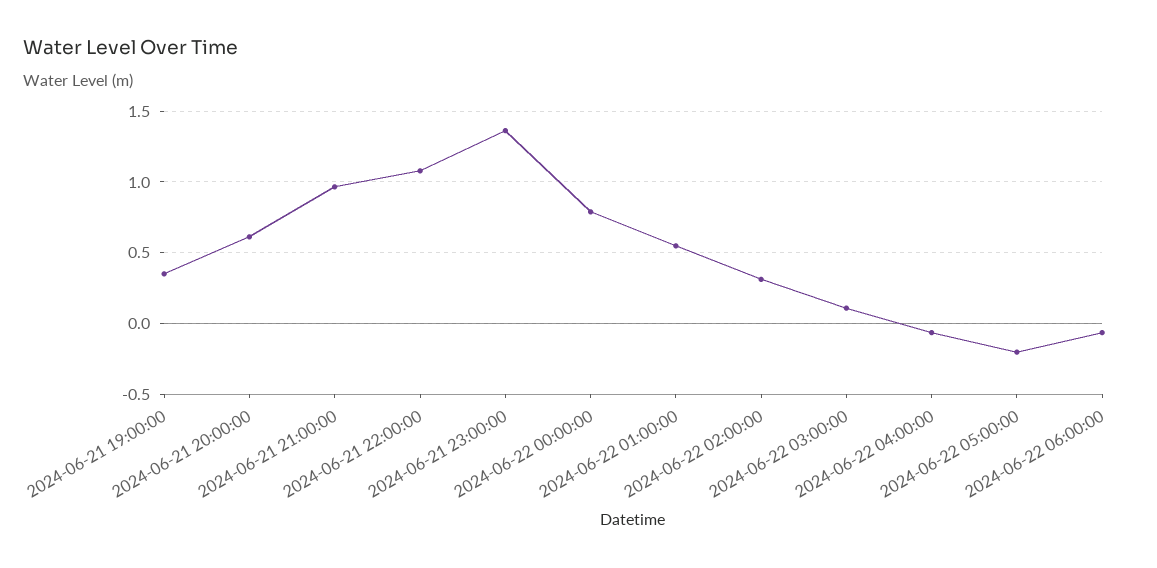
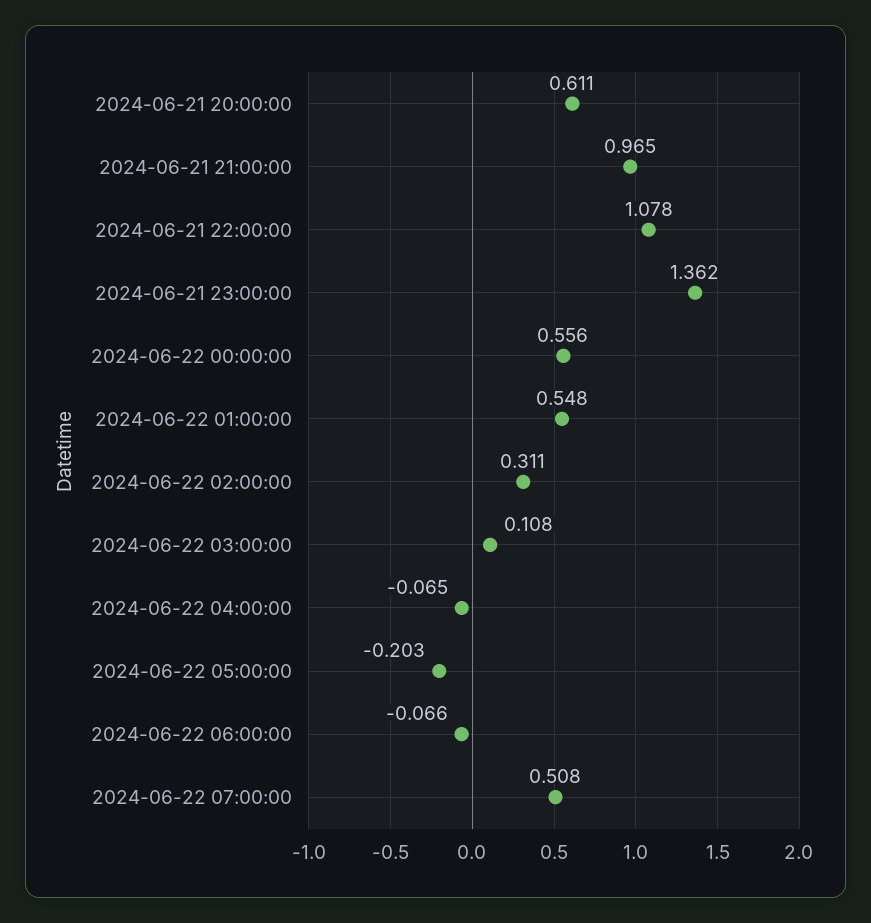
2024-06-21 19:00:00: 0.35 -> none
2024-06-22 00:00:00: 0.8 -> 0.556
2024-06-22 07:00:00: none -> 0.508

